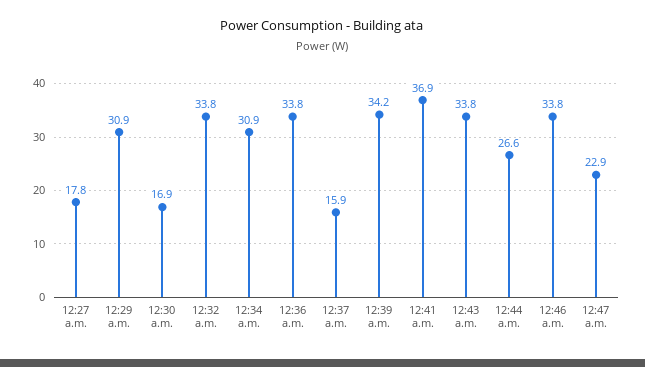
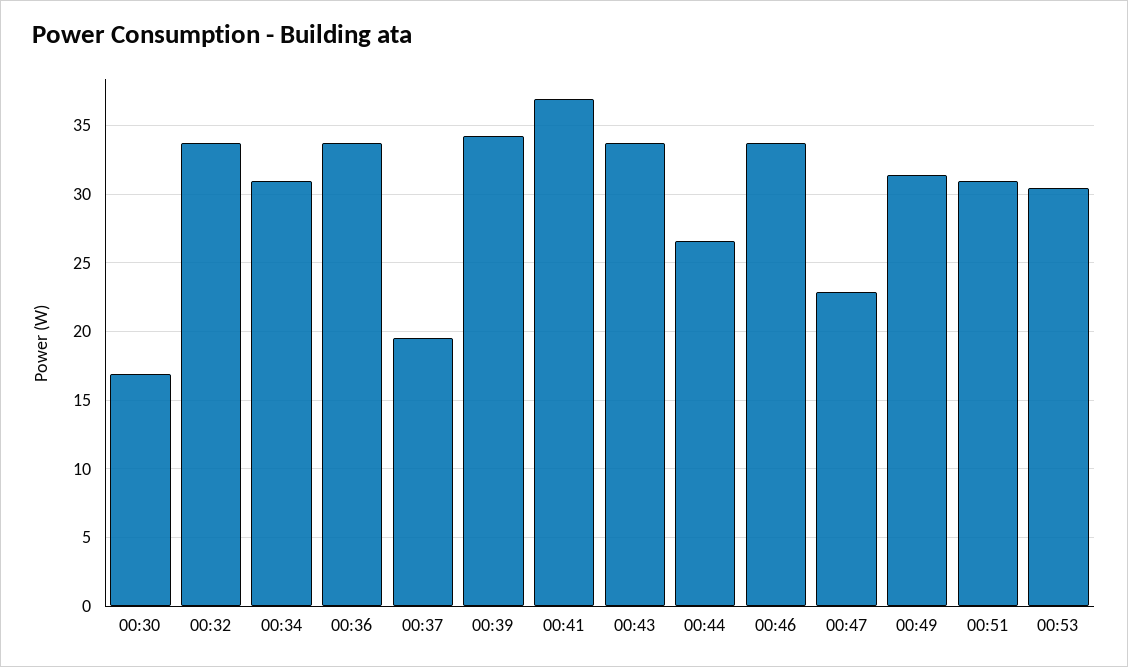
12:27 a.m.: 17.8 -> none
12:29 a.m.: 30.9 -> none
12:37 a.m.: 15.9 -> 19.5
00:49: none -> 31.5
00:51: none -> 31
00:53: none -> 30.5

